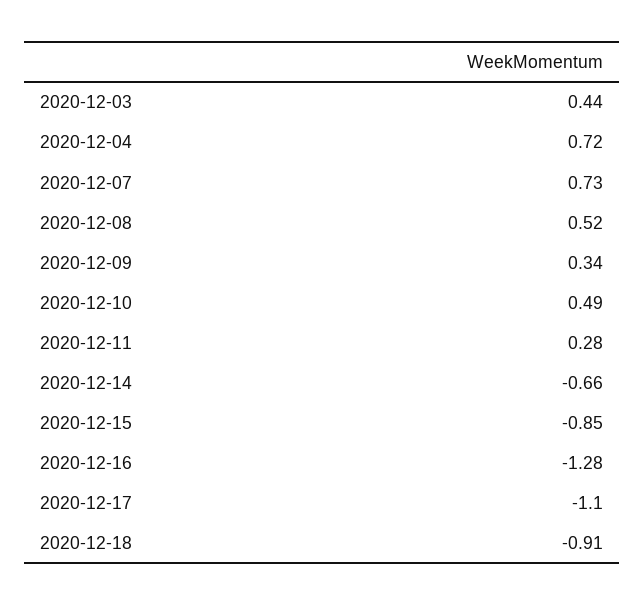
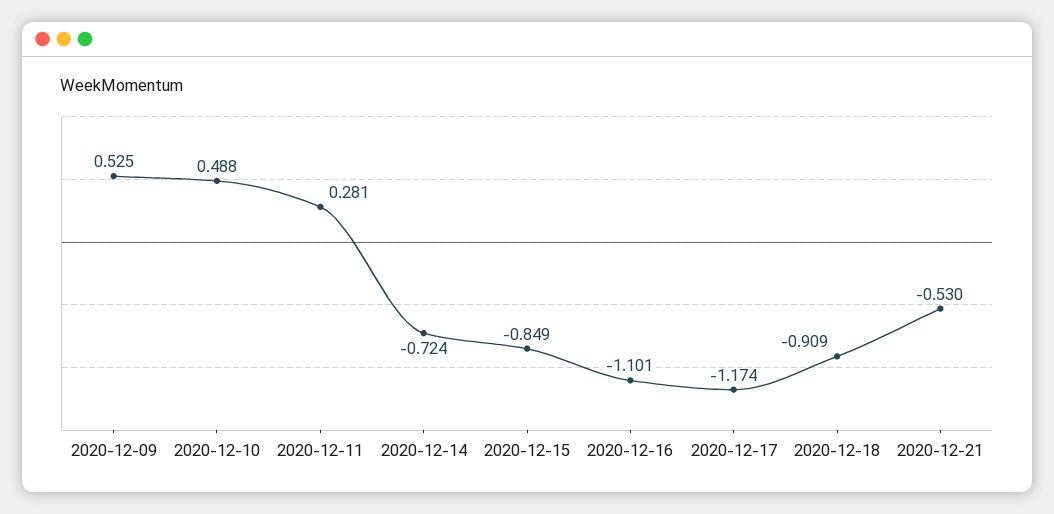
2020-12-03: 0.44 -> none
2020-12-04: 0.72 -> none
2020-12-07: 0.73 -> none
2020-12-08: 0.52 -> none
2020-12-09: 0.34 -> 0.525
2020-12-14: -0.66 -> -0.724
2020-12-16: -1.28 -> -1.101
2020-12-17: -1.1 -> -1.174
2020-12-21: none -> -0.53

